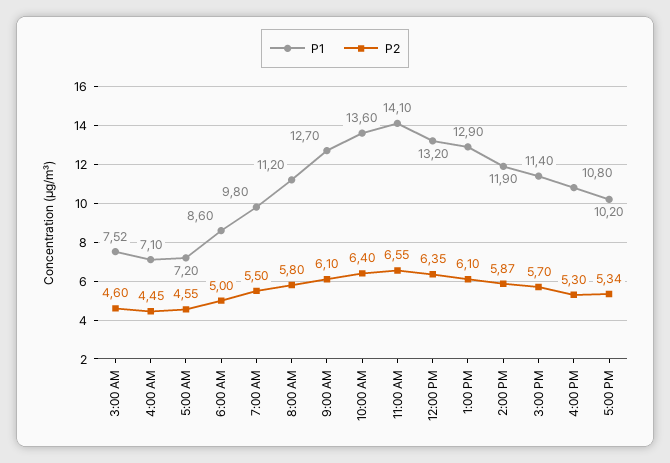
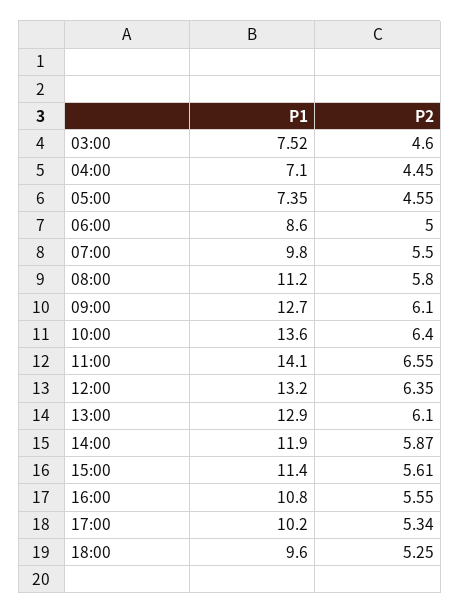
P1, 5:00 AM: 7.2 -> 7.35
P2, 3:00 PM: 5.7 -> 5.61
P2, 4:00 PM: 5.3 -> 5.55
P1, 18:00: none -> 9.6
P2, 18:00: none -> 5.25

